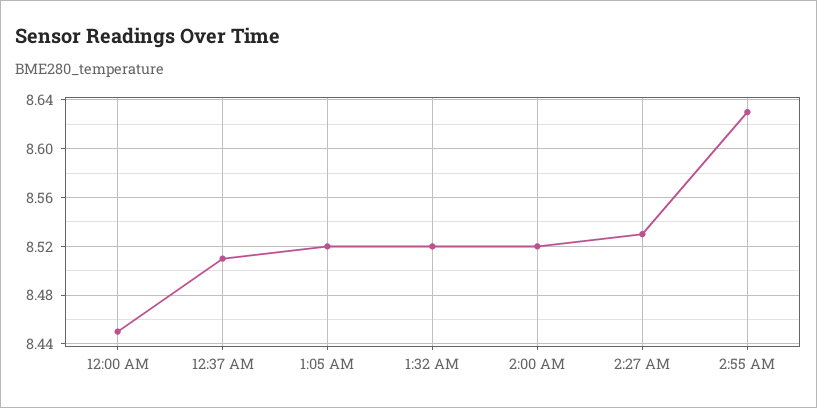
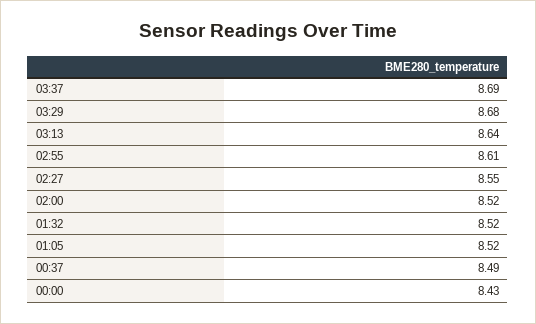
12:00 AM: 8.45 -> 8.43
12:37 AM: 8.51 -> 8.49
2:27 AM: 8.53 -> 8.55
2:55 AM: 8.63 -> 8.61
03:37: none -> 8.69
03:29: none -> 8.68
03:13: none -> 8.64

